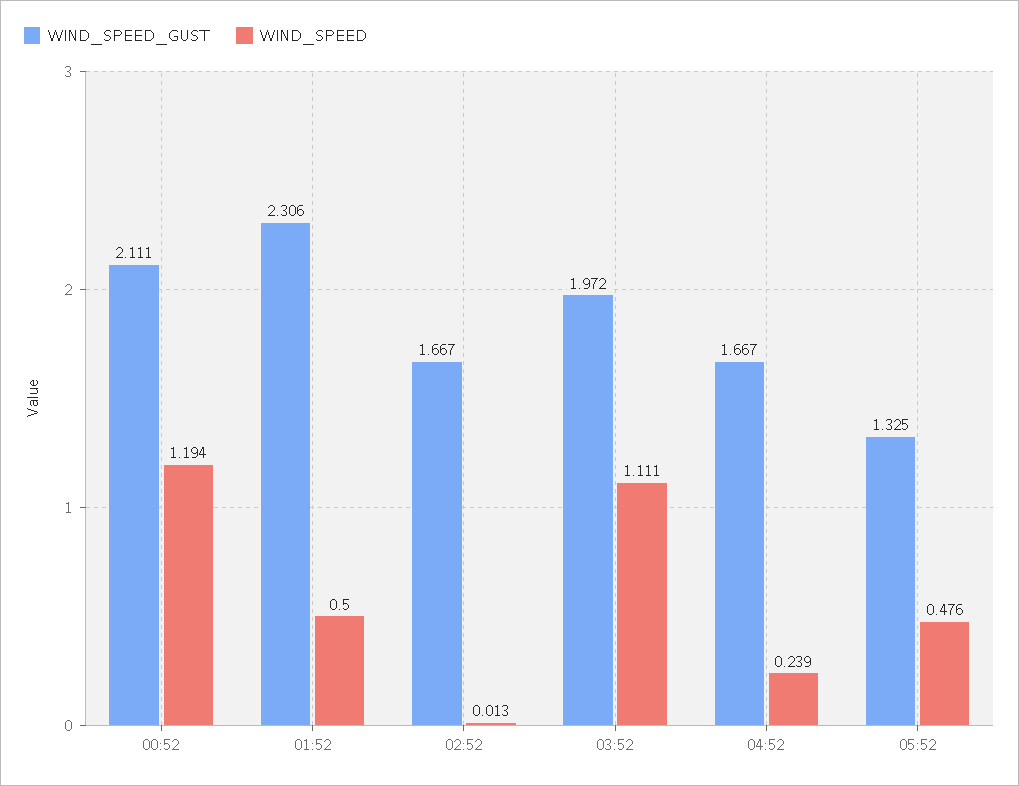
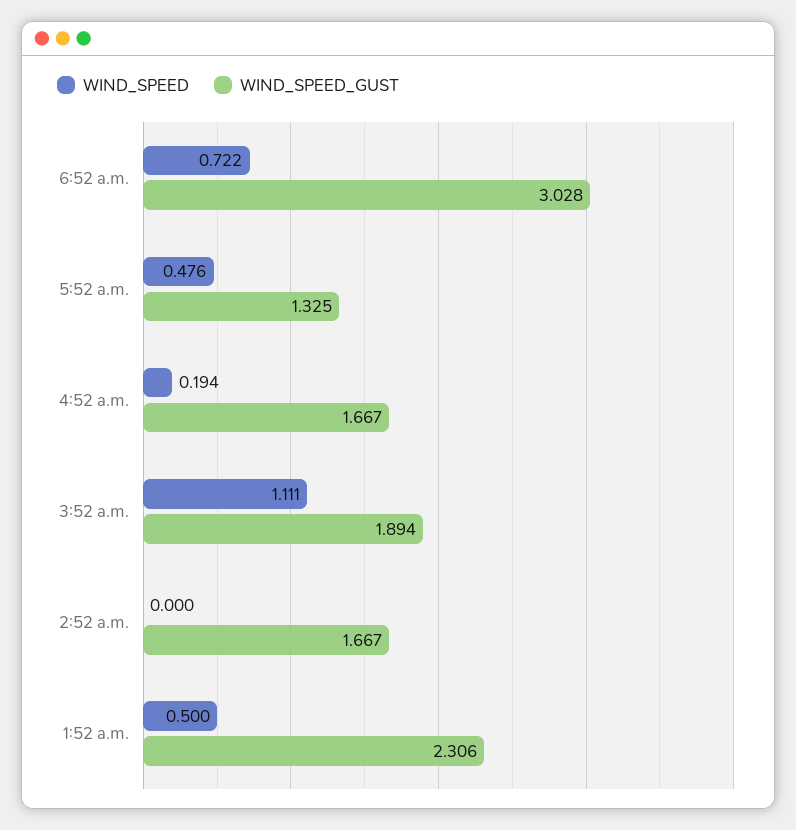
WIND_SPEED_GUST, 00:52: 2.111 -> none
WIND_SPEED, 00:52: 1.194 -> none
WIND_SPEED, 02:52: 0.013 -> 0
WIND_SPEED_GUST, 03:52: 1.972 -> 1.894
WIND_SPEED, 04:52: 0.239 -> 0.194
WIND_SPEED, 6:52 a.m.: none -> 0.722
WIND_SPEED_GUST, 6:52 a.m.: none -> 3.028

